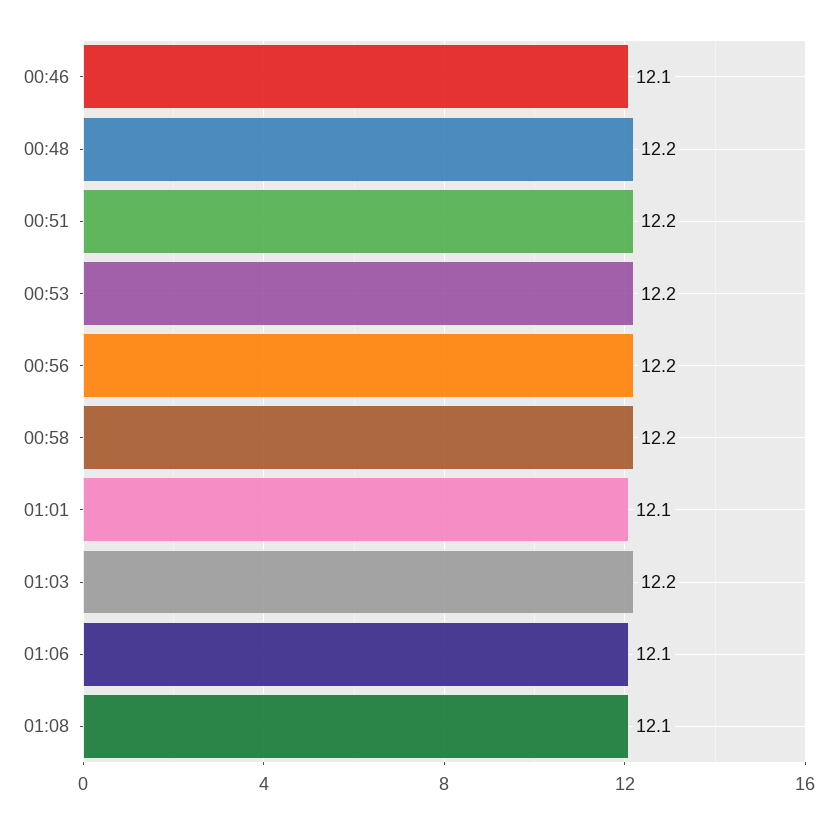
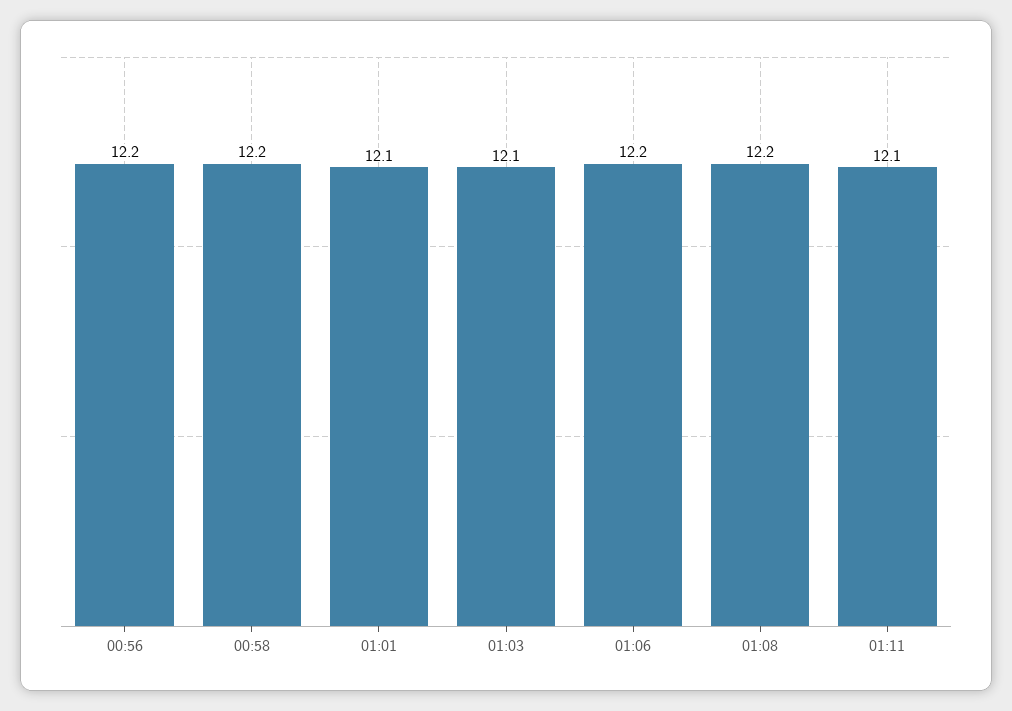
00:46: 12.1 -> none
00:48: 12.2 -> none
00:51: 12.2 -> none
00:53: 12.2 -> none
01:03: 12.2 -> 12.1
01:06: 12.1 -> 12.2
01:08: 12.1 -> 12.2
01:11: none -> 12.1

